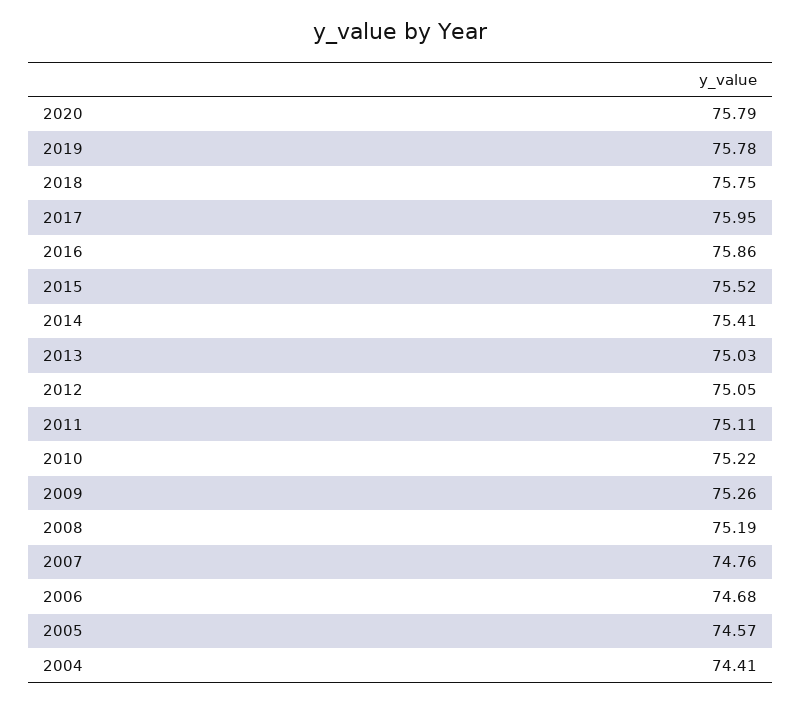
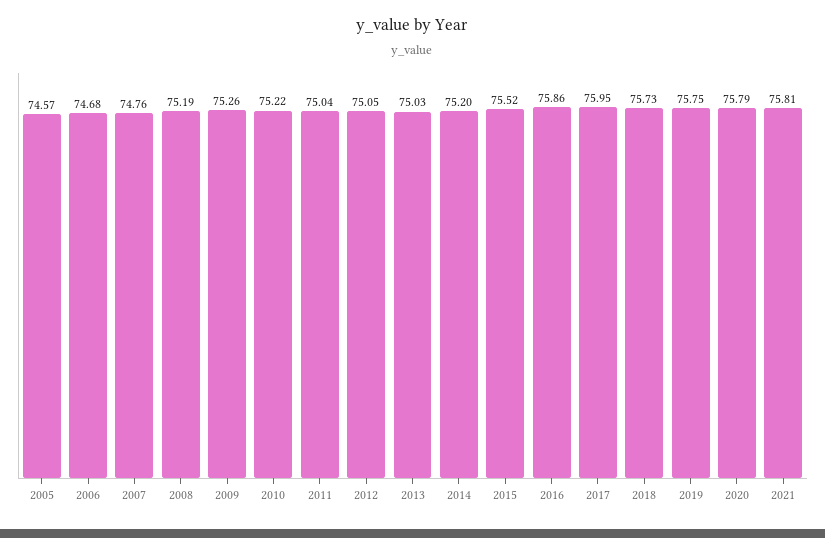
2019: 75.78 -> 75.75
2018: 75.75 -> 75.73
2014: 75.41 -> 75.2
2011: 75.11 -> 75.04
2004: 74.41 -> none
2021: none -> 75.81

